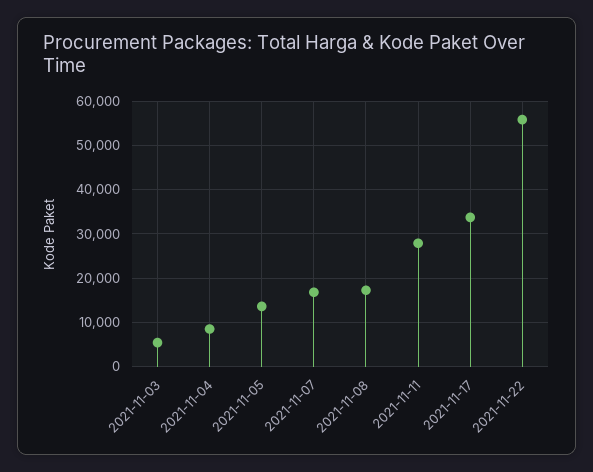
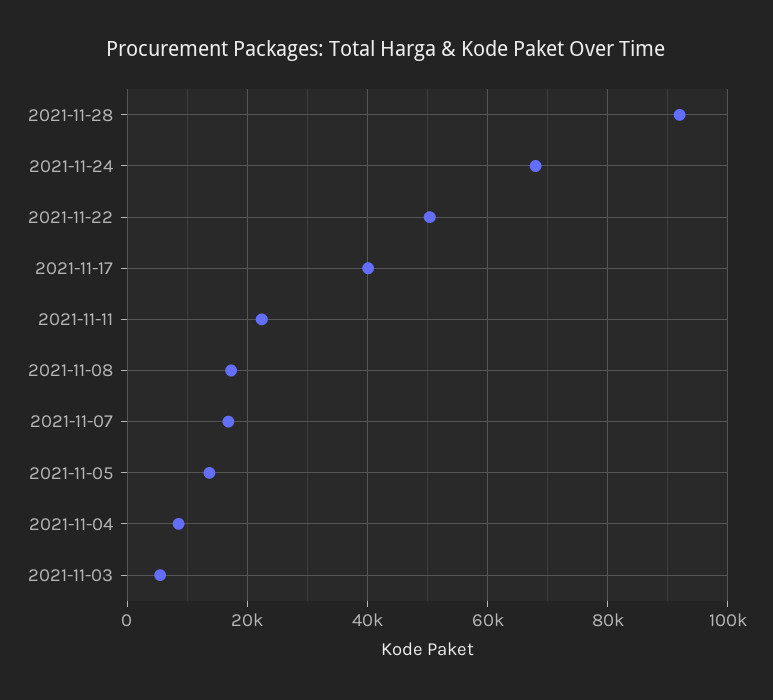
2021-11-11: 28000 -> 22000
2021-11-17: 34000 -> 40000
2021-11-22: 56000 -> 50000
2021-11-28: none -> 92000
2021-11-24: none -> 68000

